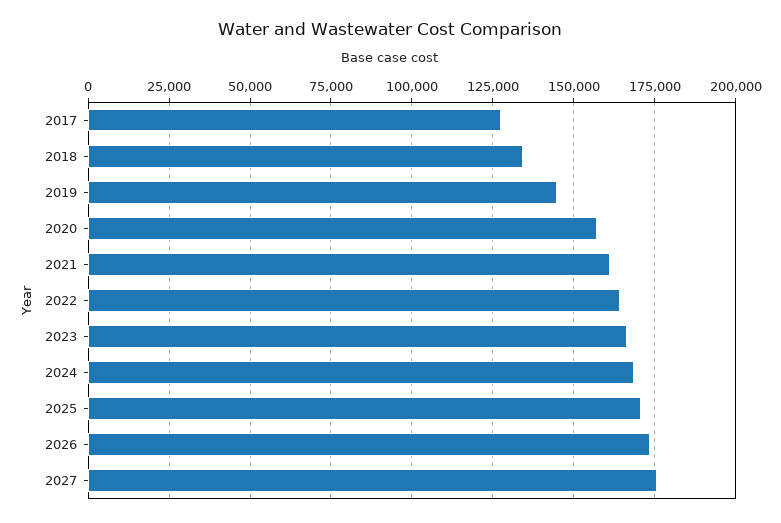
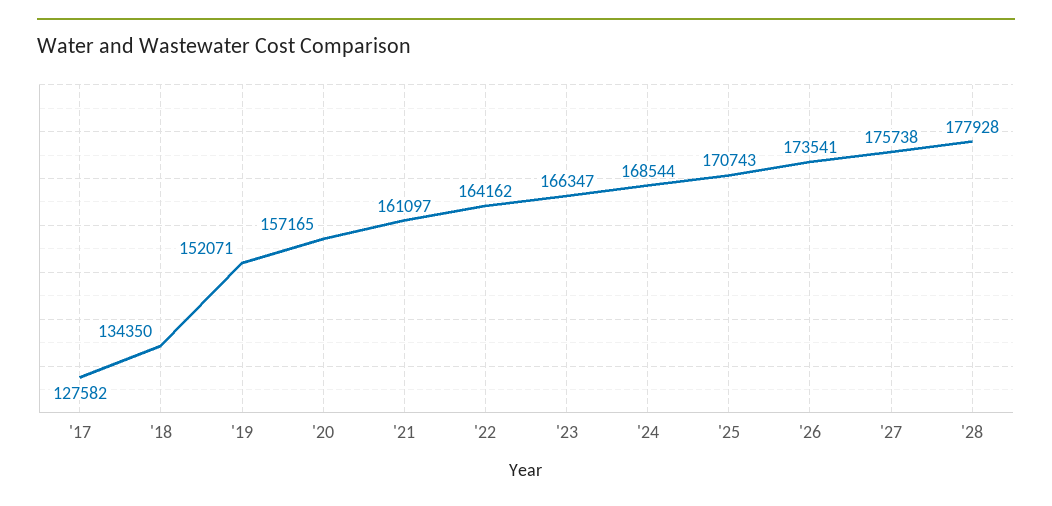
2019: 145000 -> 152071
'28: none -> 177928

